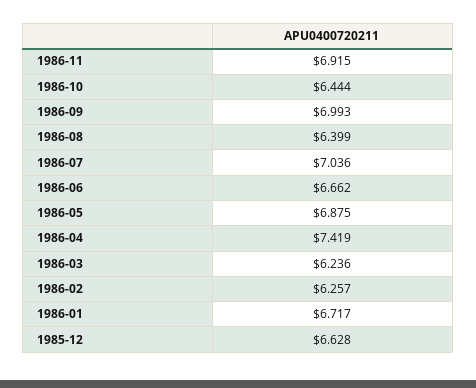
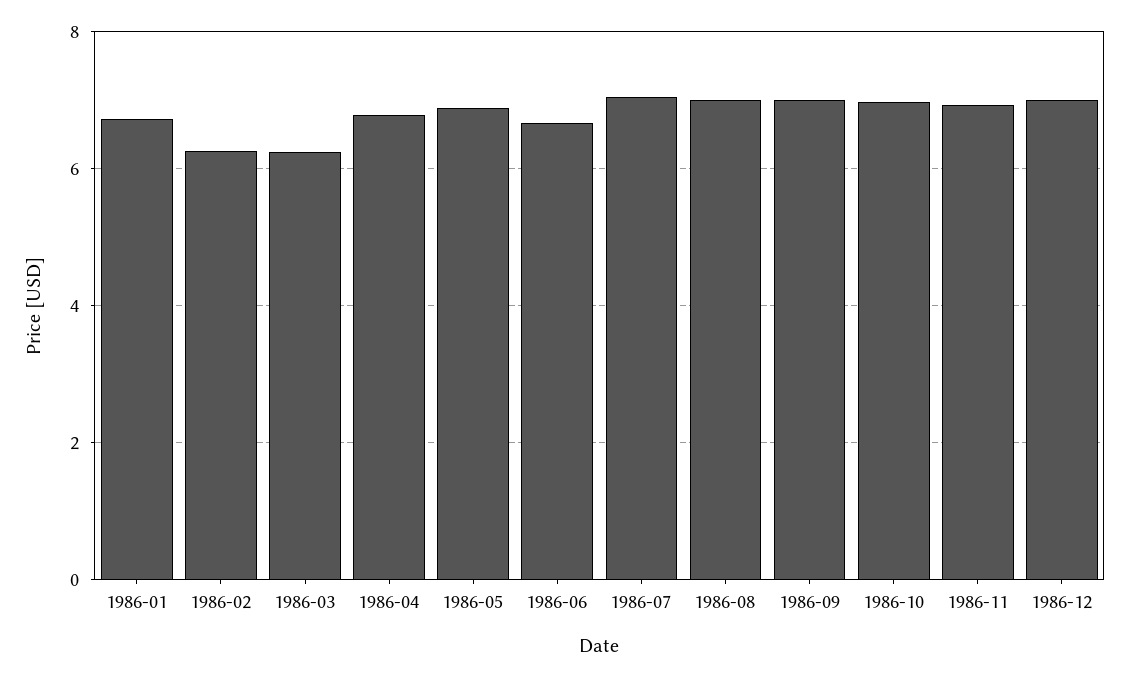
1986-10: 6.444 -> 7
1986-08: 6.399 -> 7
1986-04: 7.419 -> 6.8
1985-12: 6.628 -> none
1986-12: none -> 7

